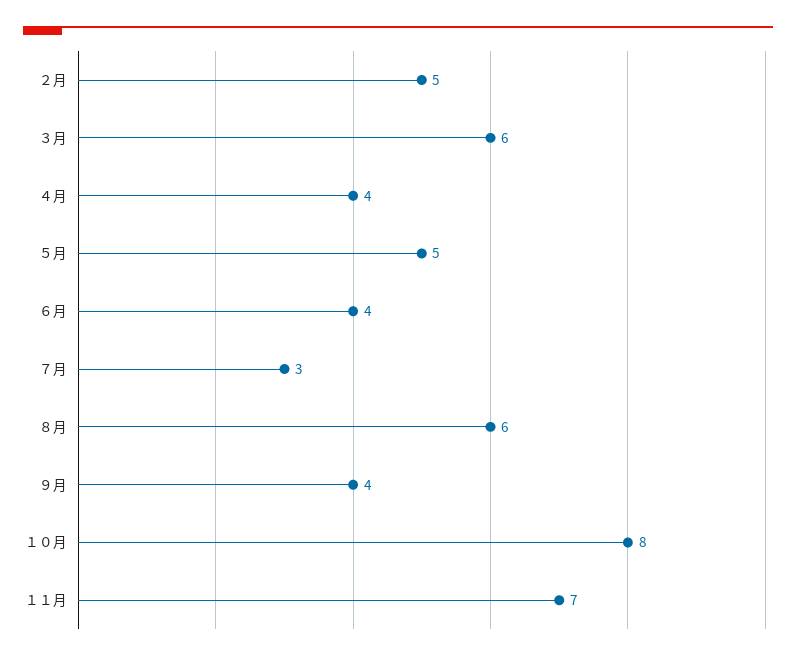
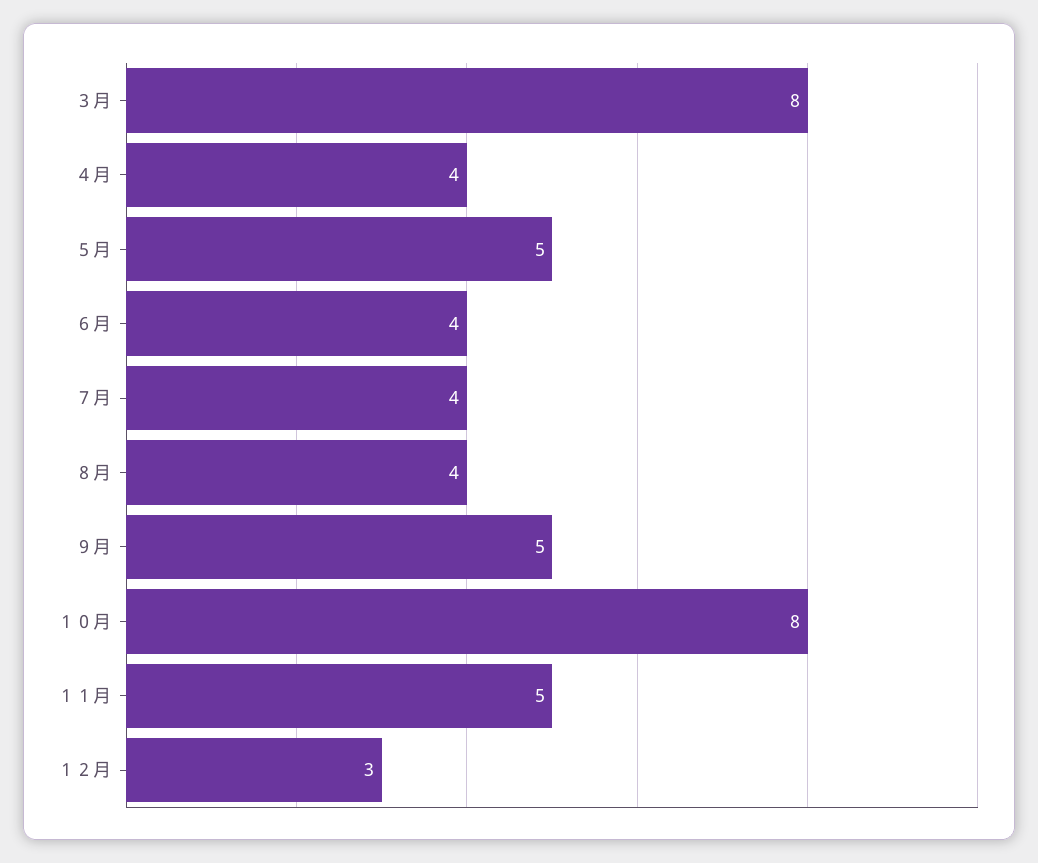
２月: 5 -> none
３月: 6 -> 8
７月: 3 -> 4
８月: 6 -> 4
９月: 4 -> 5
１１月: 7 -> 5
１２月: none -> 3

